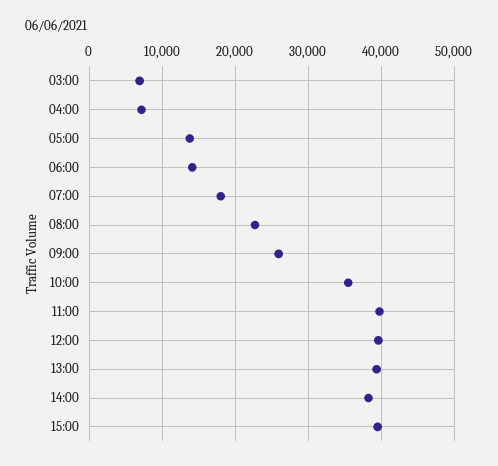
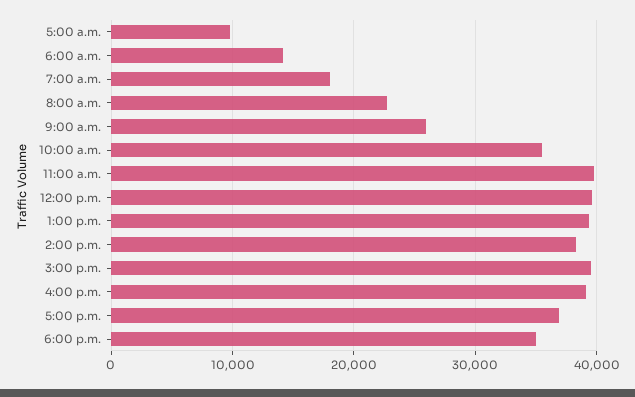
03:00: 7000 -> none
04:00: 7000 -> none
05:00: 14000 -> 10000
4:00 p.m.: none -> 39000
5:00 p.m.: none -> 37000
6:00 p.m.: none -> 35000

